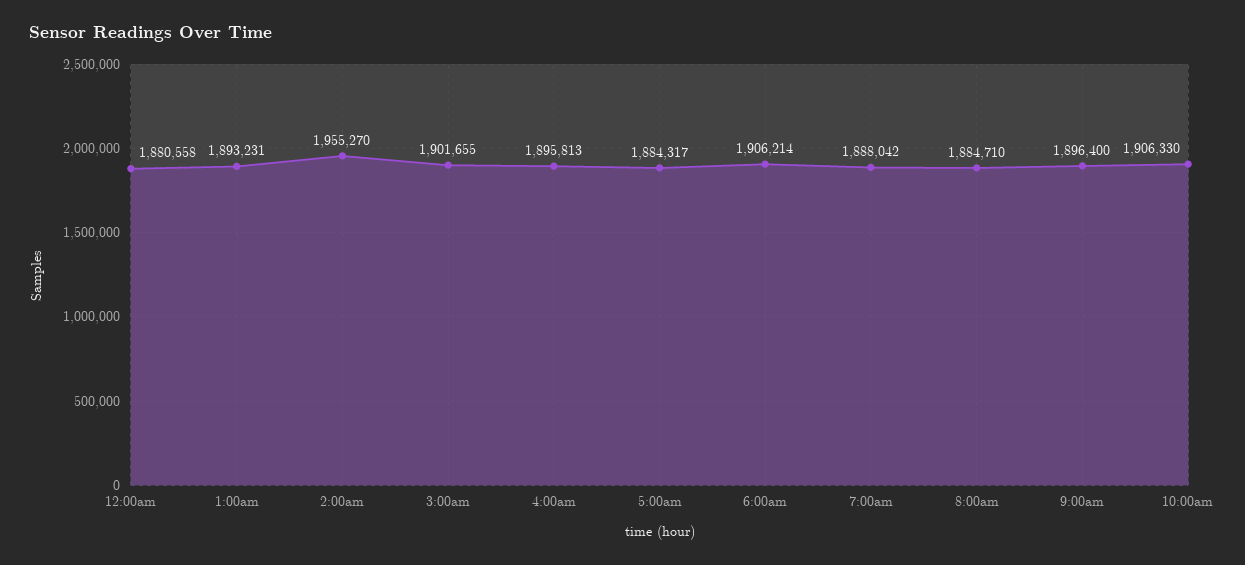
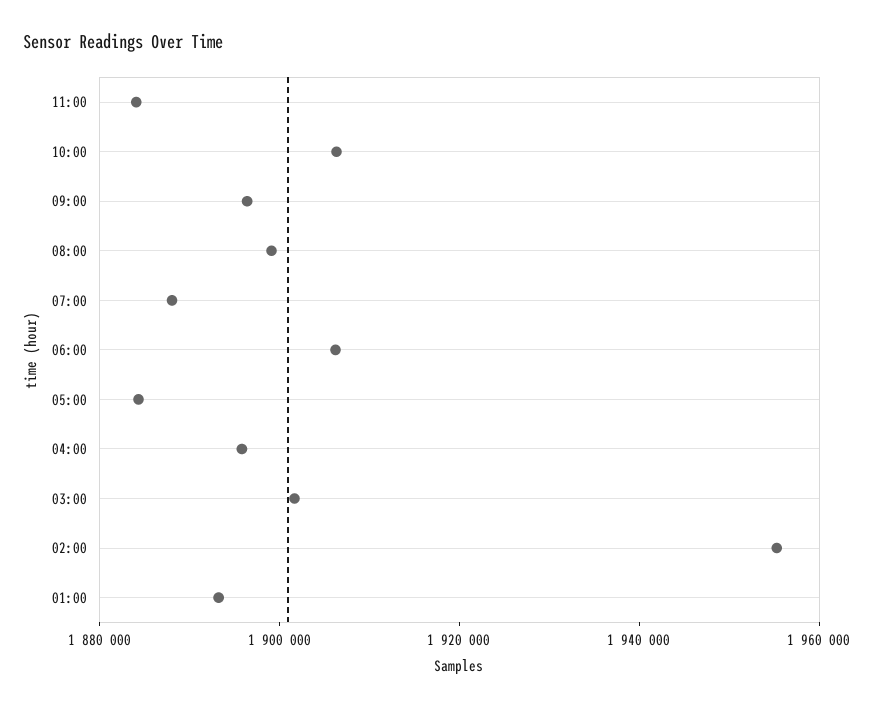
12:00am: 1880558 -> none
8:00am: 1884710 -> 1900000
11:00: none -> 1885000

